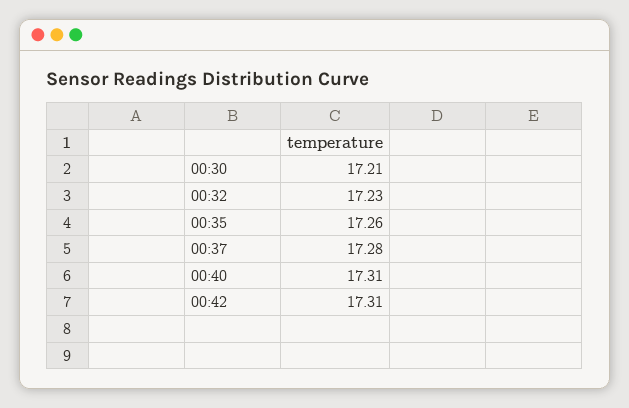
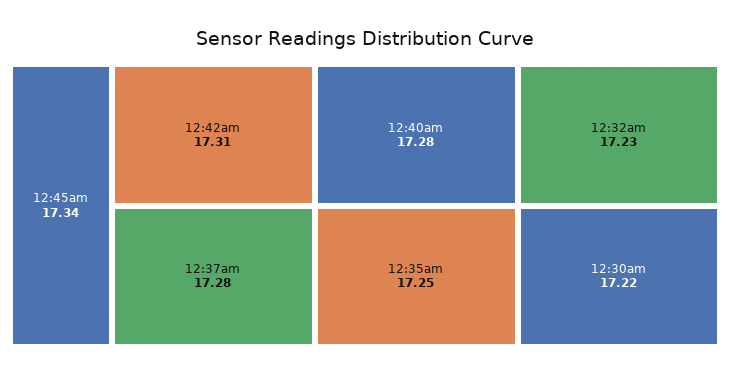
00:30: 17.21 -> 17.22
00:35: 17.26 -> 17.25
00:40: 17.31 -> 17.28
12:45am: none -> 17.34

